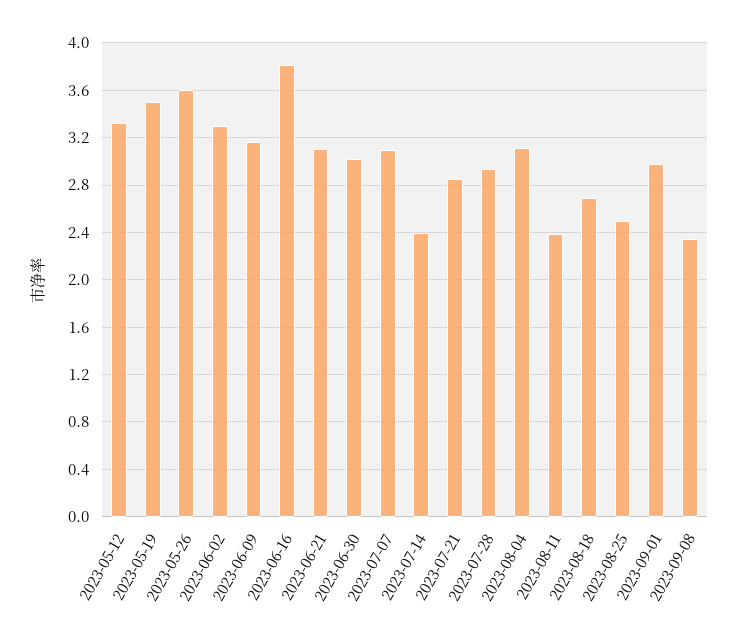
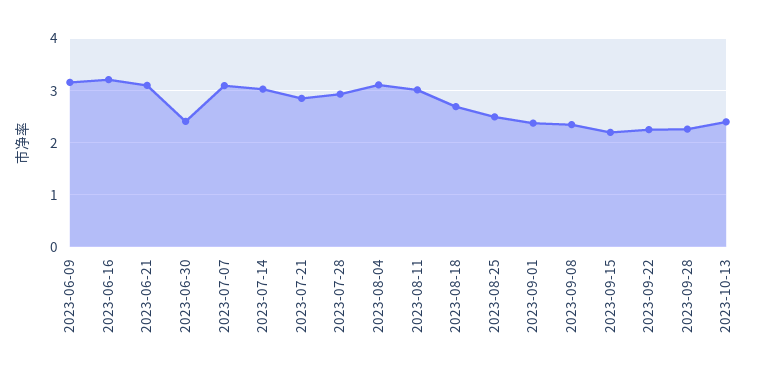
2023-05-12: 3.3 -> none
2023-05-19: 3.5 -> none
2023-05-26: 3.6 -> none
2023-06-02: 3.3 -> none
2023-06-16: 3.8 -> 3.2
2023-06-30: 3 -> 2.4
2023-07-14: 2.4 -> 3
2023-08-11: 2.4 -> 3
2023-09-01: 3 -> 2.4
2023-09-15: none -> 2.2
2023-09-22: none -> 2.2
2023-09-28: none -> 2.2
2023-10-13: none -> 2.4

